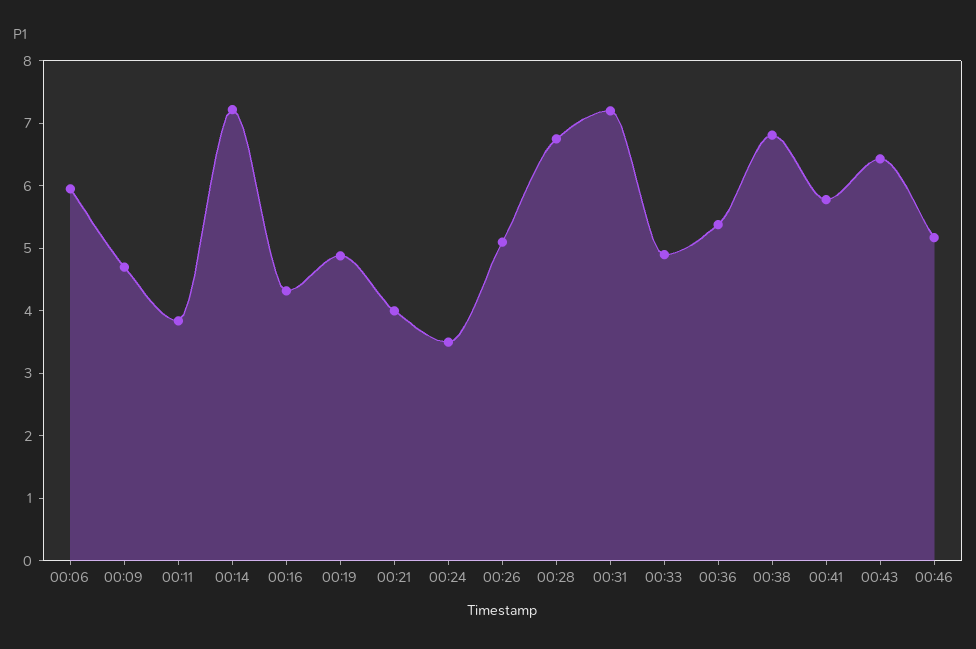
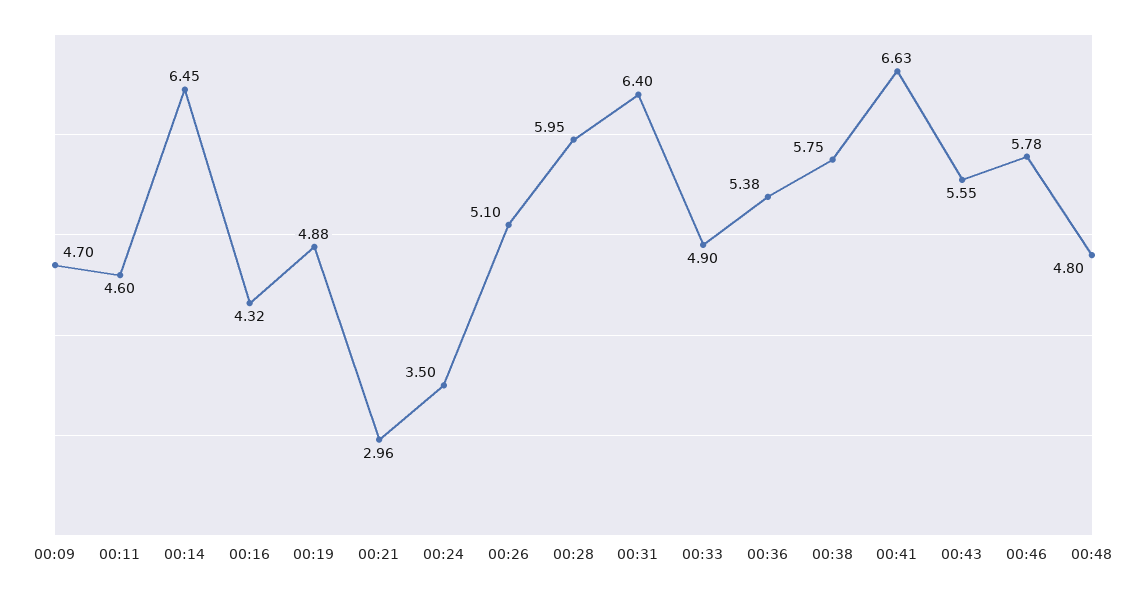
00:06: 6 -> none
00:11: 3.8 -> 4.6
00:14: 7.2 -> 6.45
00:21: 4 -> 2.96
00:28: 6.8 -> 5.95
00:31: 7.2 -> 6.4
00:38: 6.8 -> 5.75
00:41: 5.8 -> 6.63
00:43: 6.4 -> 5.55
00:46: 5.2 -> 5.78
00:48: none -> 4.8

